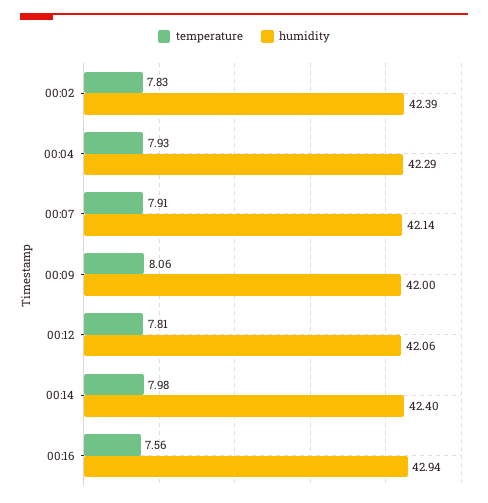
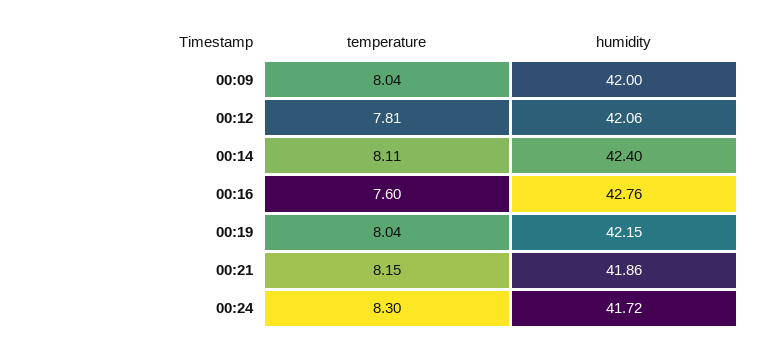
temperature, 00:02: 7.83 -> none
humidity, 00:02: 42.39 -> none
temperature, 00:04: 7.93 -> none
humidity, 00:04: 42.29 -> none
temperature, 00:07: 7.91 -> none
humidity, 00:07: 42.14 -> none
temperature, 00:09: 8.06 -> 8.04
temperature, 00:14: 7.98 -> 8.11
temperature, 00:16: 7.56 -> 7.6
humidity, 00:16: 42.94 -> 42.76
temperature, 00:19: none -> 8.04
humidity, 00:19: none -> 42.15
temperature, 00:21: none -> 8.15
humidity, 00:21: none -> 41.86
temperature, 00:24: none -> 8.3
humidity, 00:24: none -> 41.72

